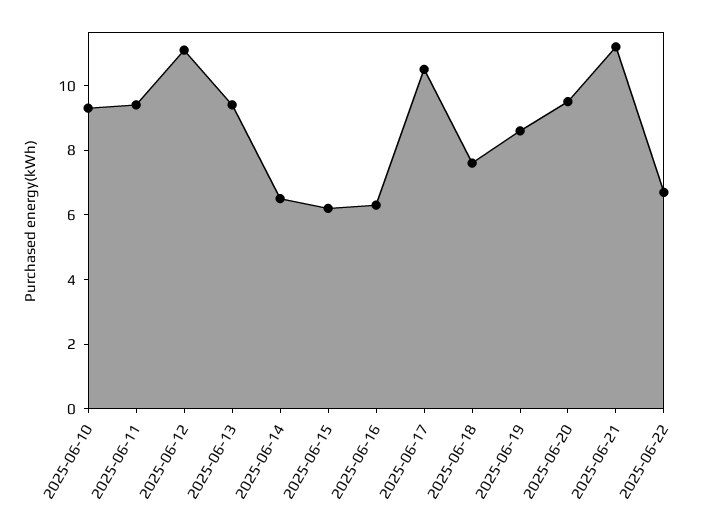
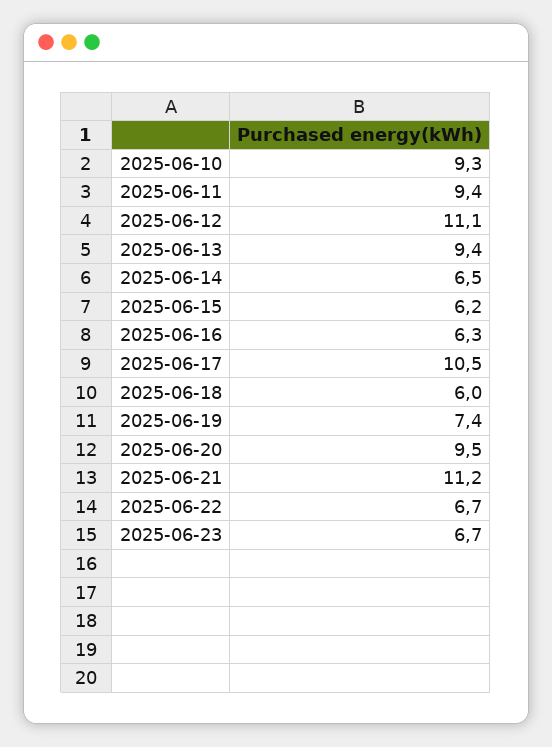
2025-06-18: 7.5 -> 6
2025-06-19: 8.5 -> 7.4
2025-06-23: none -> 6.7

